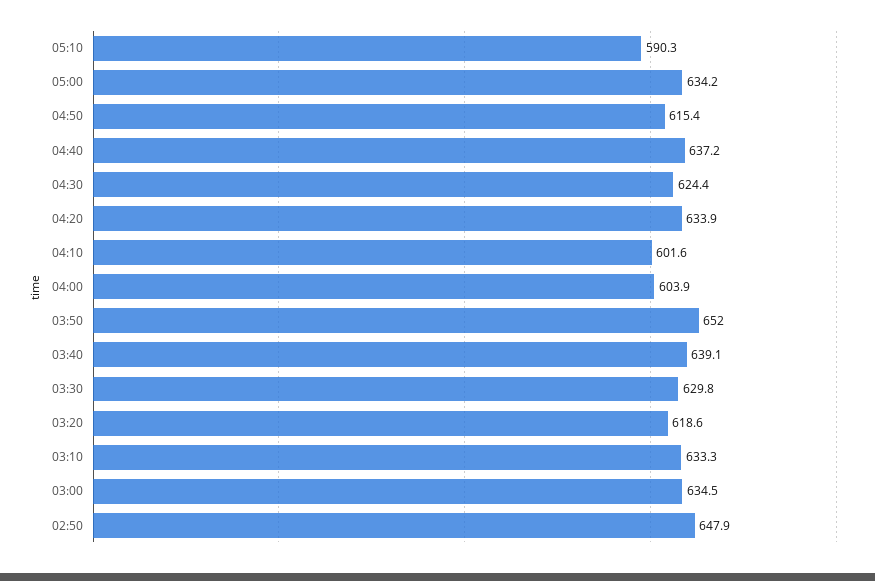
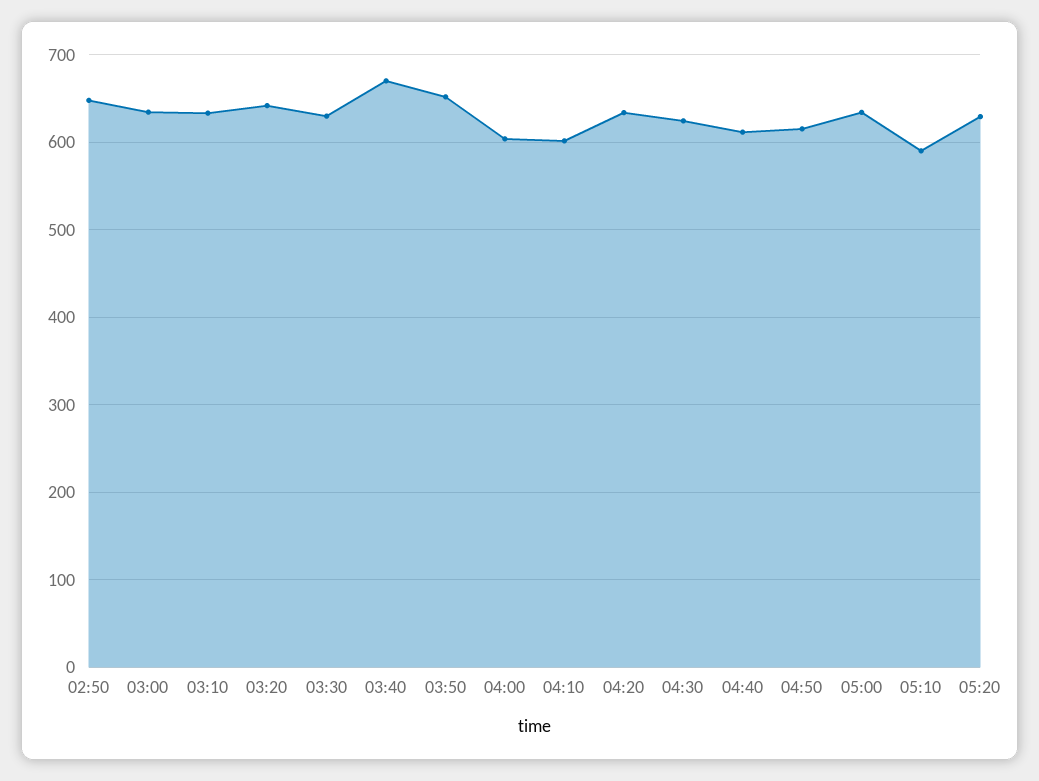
04:40: 637.2 -> 610
03:40: 639.1 -> 670
03:20: 618.6 -> 640
05:20: none -> 630

